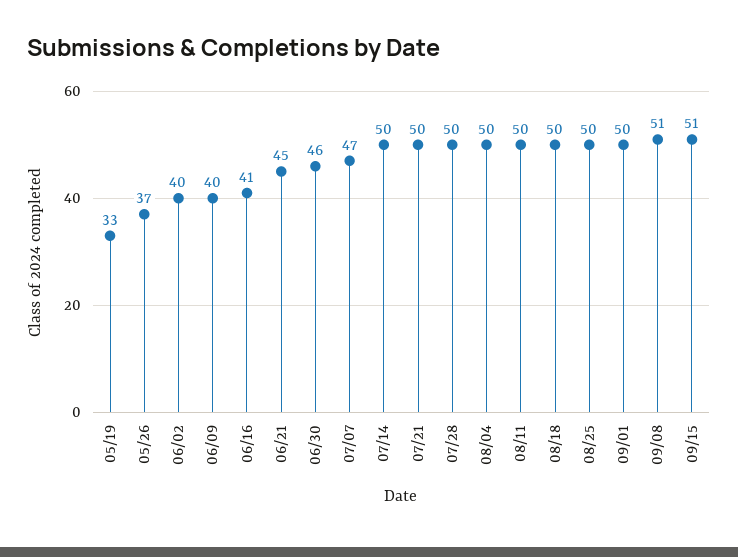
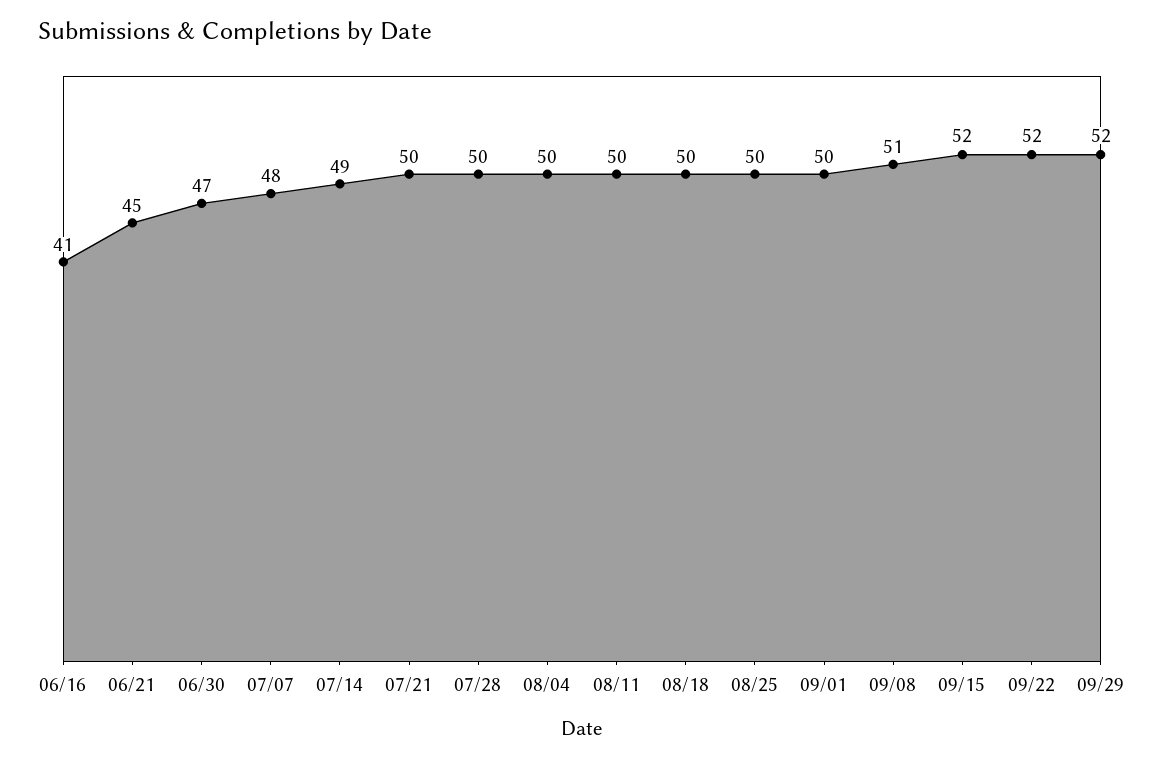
05/19: 33 -> none
05/26: 37 -> none
06/02: 40 -> none
06/09: 40 -> none
06/30: 46 -> 47
07/07: 47 -> 48
07/14: 50 -> 49
09/15: 51 -> 52
09/22: none -> 52
09/29: none -> 52

